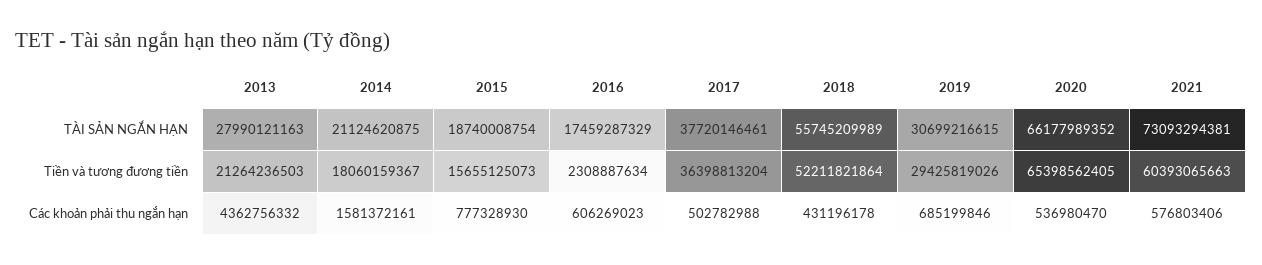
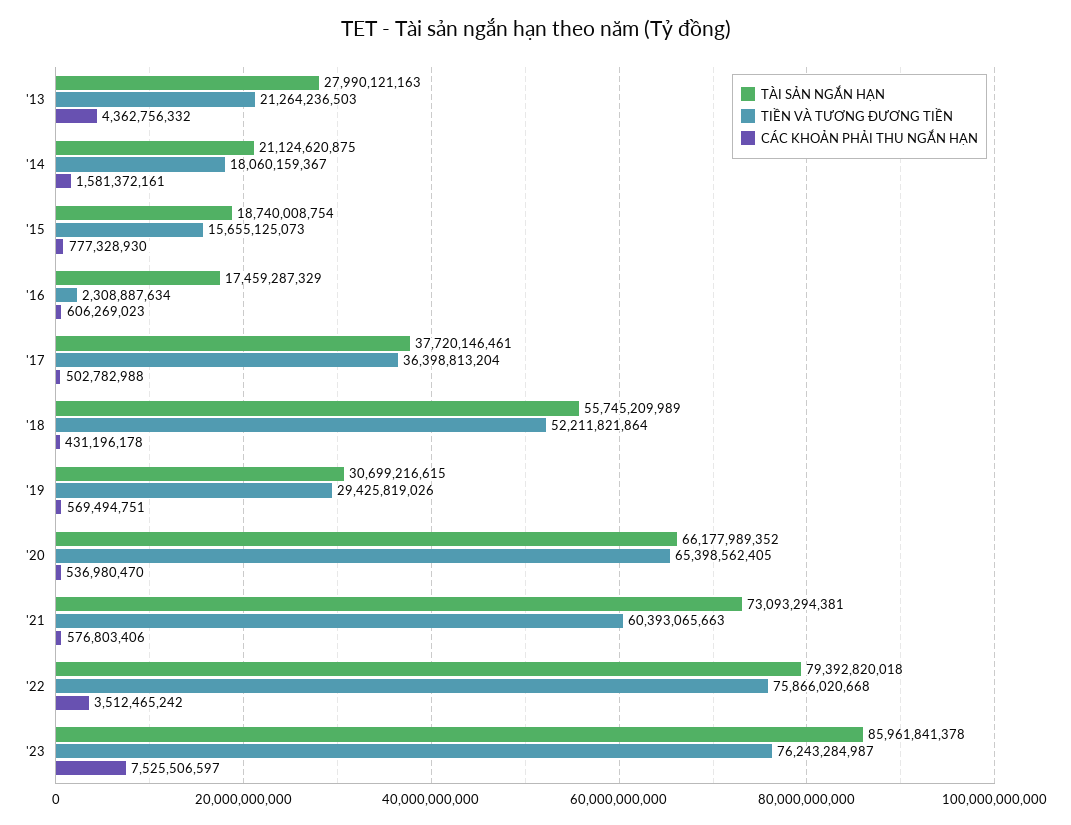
Các khoản phải thu ngắn hạn, 2019: 685199846 -> 569494751
TÀI SẢN NGẮN HẠN, '22: none -> 79392820018
Tiền và tương đương tiền, '22: none -> 75866020668
Các khoản phải thu ngắn hạn, '22: none -> 3512465242
TÀI SẢN NGẮN HẠN, '23: none -> 85961841378
Tiền và tương đương tiền, '23: none -> 76243284987
Các khoản phải thu ngắn hạn, '23: none -> 7525506597

